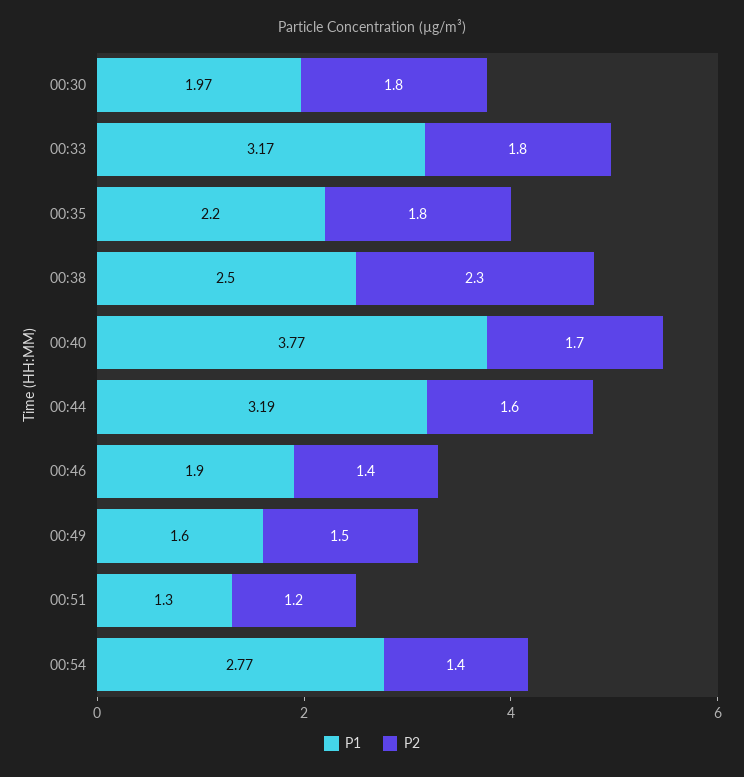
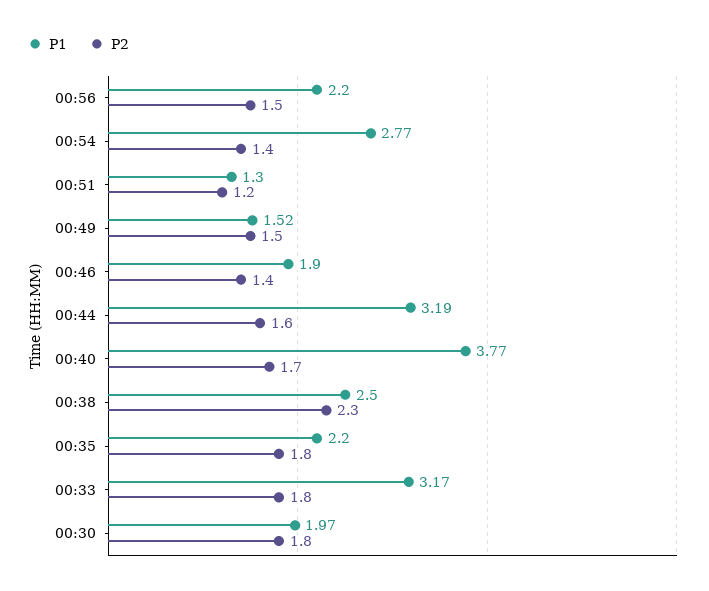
P1, 00:49: 1.6 -> 1.52
P1, 00:56: none -> 2.2
P2, 00:56: none -> 1.5

